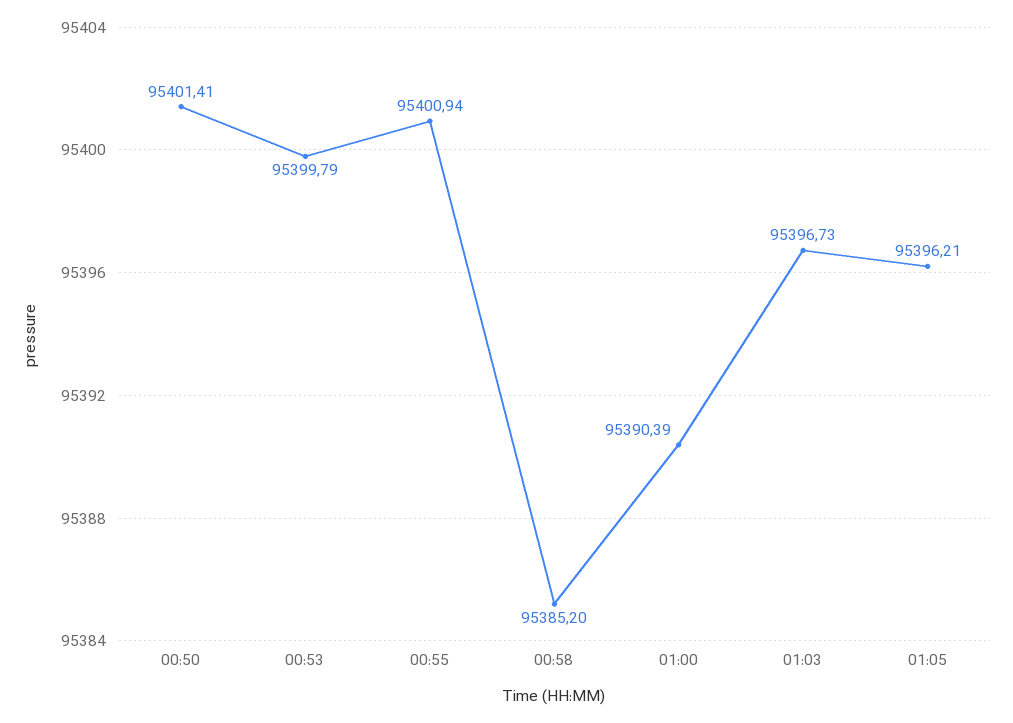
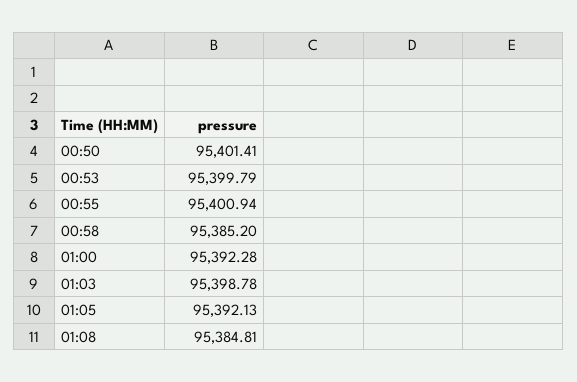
01:00: 95390.39 -> 95392.28
01:03: 95396.73 -> 95398.78
01:05: 95396.21 -> 95392.13
01:08: none -> 95384.81

